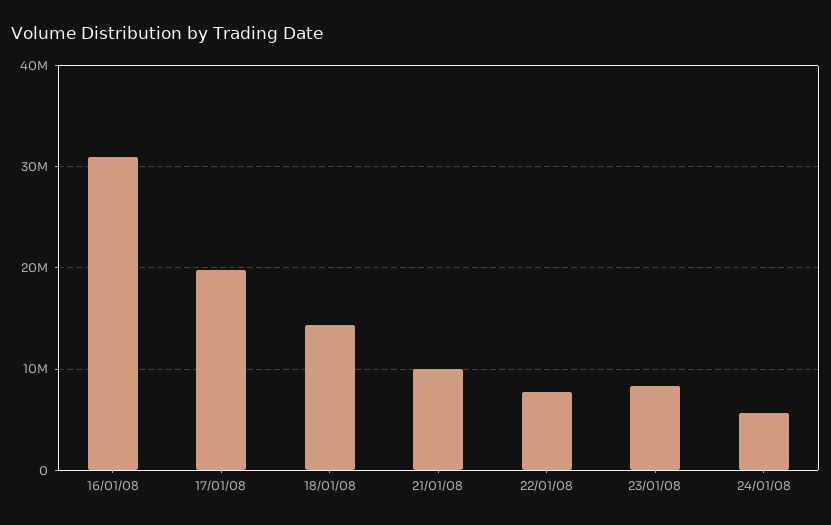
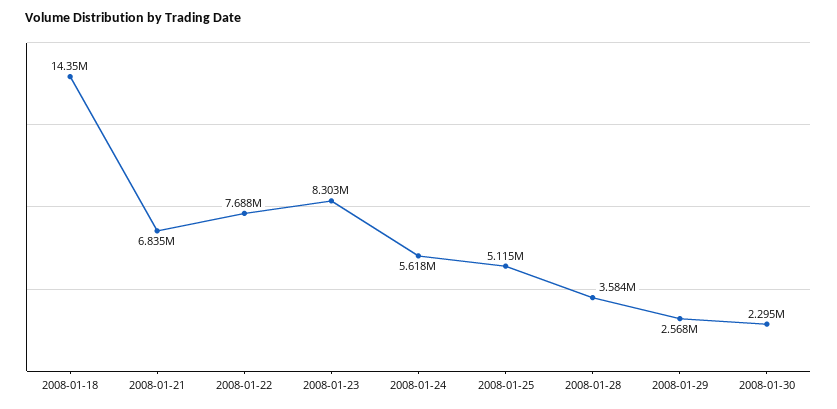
16/01/08: 31000000 -> none
17/01/08: 20000000 -> none
21/01/08: 10000000 -> 6835000
2008-01-25: none -> 5115000
2008-01-28: none -> 3584000
2008-01-29: none -> 2568000
2008-01-30: none -> 2295000

